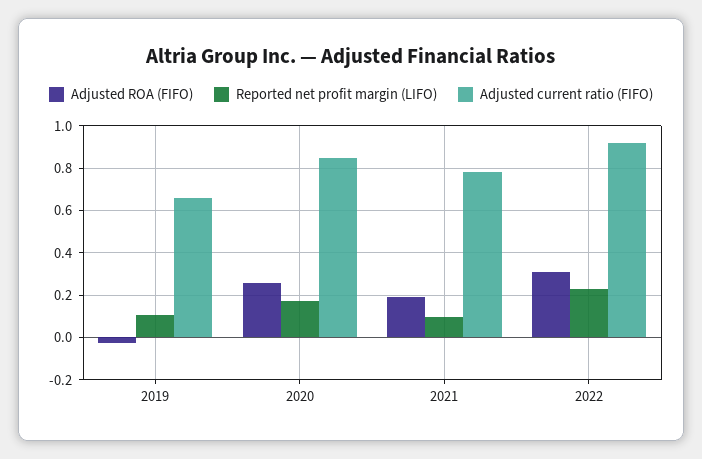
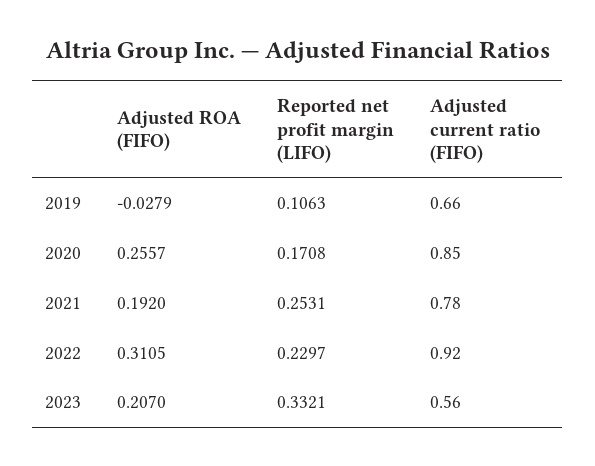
Reported net profit margin (LIFO), 2021: 0.1 -> 0.2531
Adjusted ROA (FIFO), 2023: none -> 0.207
Reported net profit margin (LIFO), 2023: none -> 0.3321
Adjusted current ratio (FIFO), 2023: none -> 0.56

